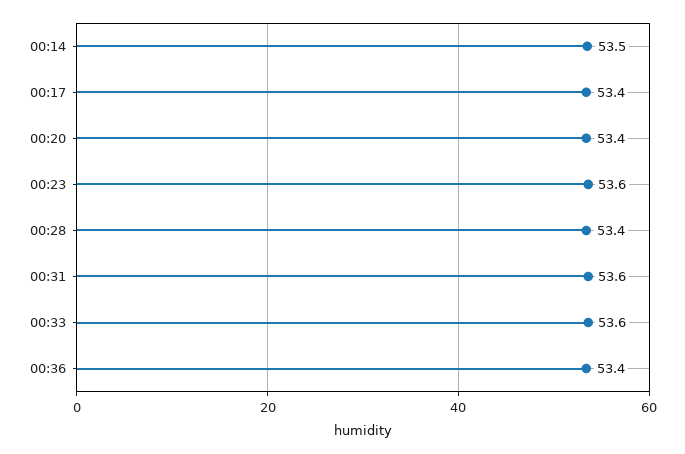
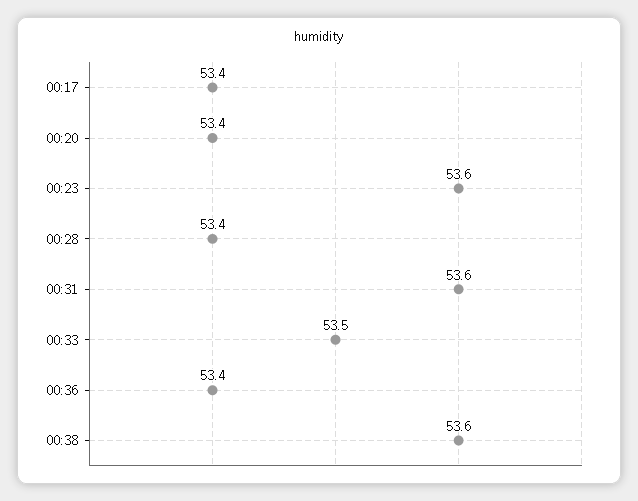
00:14: 53.5 -> none
00:33: 53.6 -> 53.5
00:38: none -> 53.6

